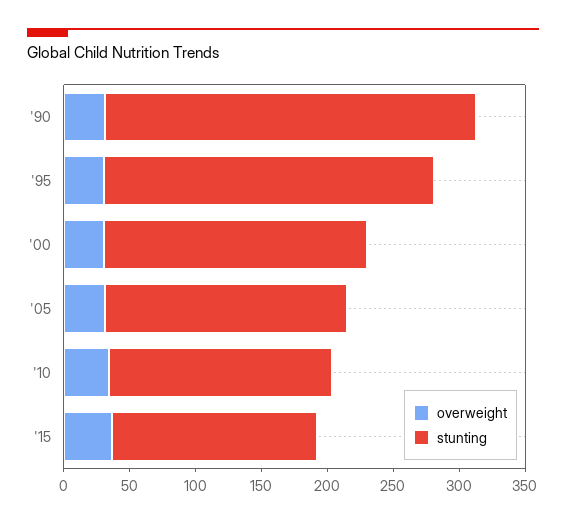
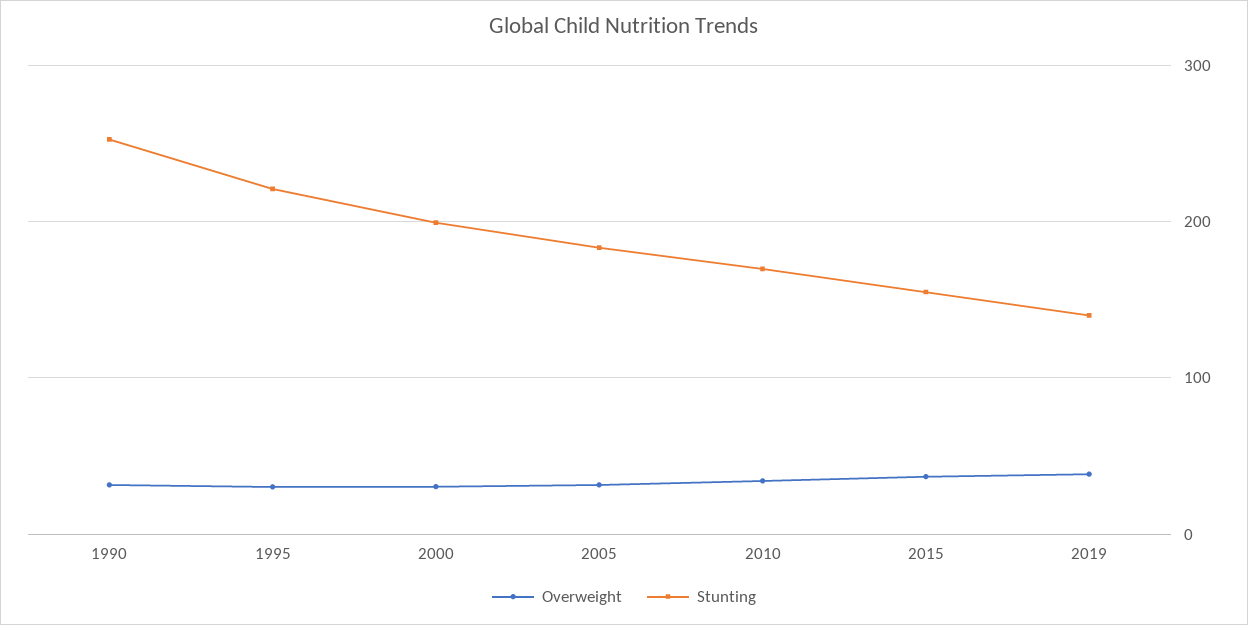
stunting, '90: 280 -> 250
stunting, '95: 250 -> 220
overweight, 2019: none -> 40
stunting, 2019: none -> 140

